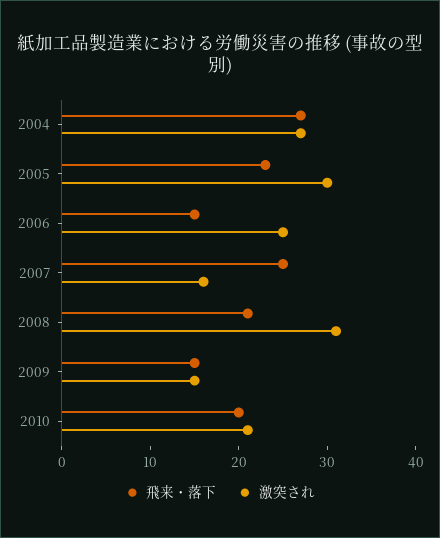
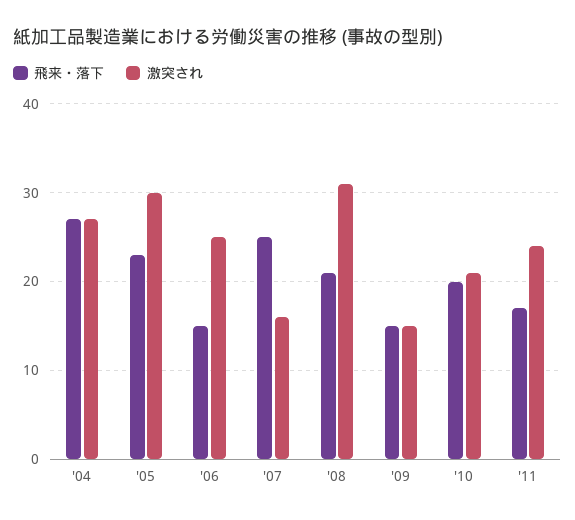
飛来・落下, '11: none -> 17
激突され, '11: none -> 24

